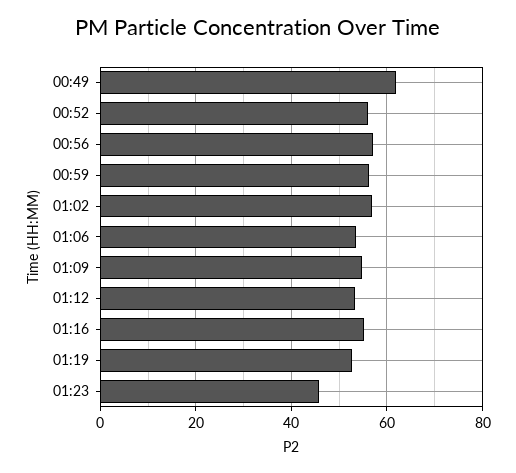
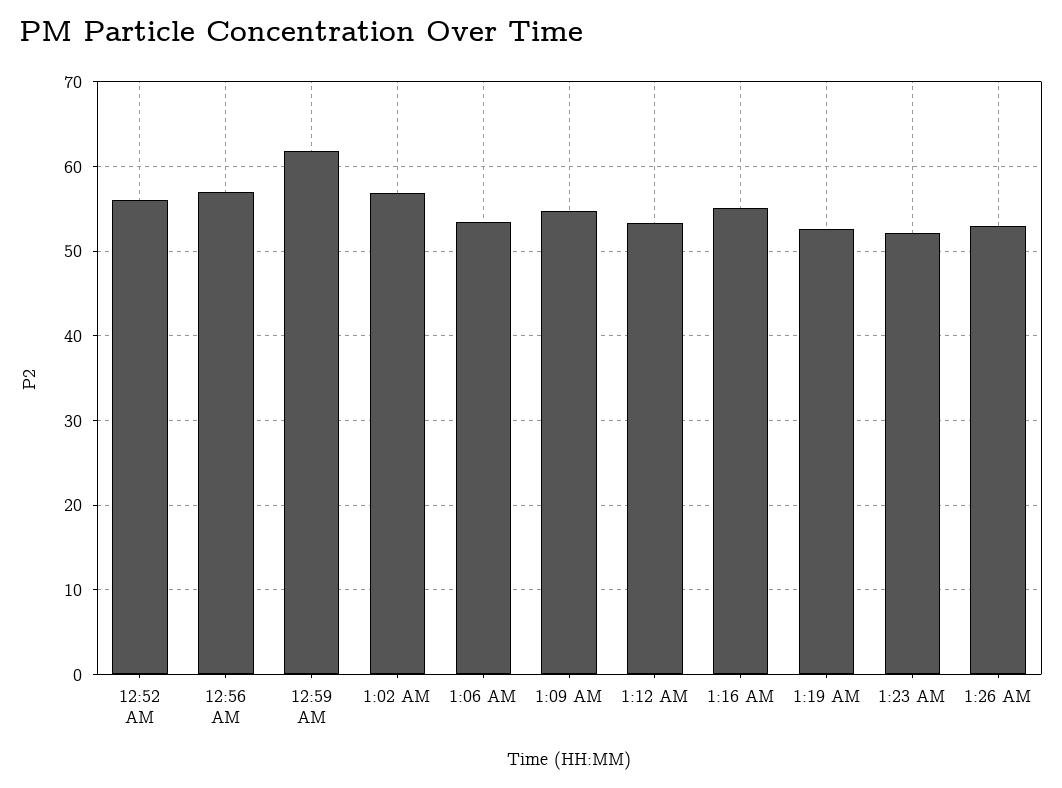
00:49: 62 -> none
00:59: 56 -> 62
01:23: 46 -> 52
1:26 AM: none -> 53

